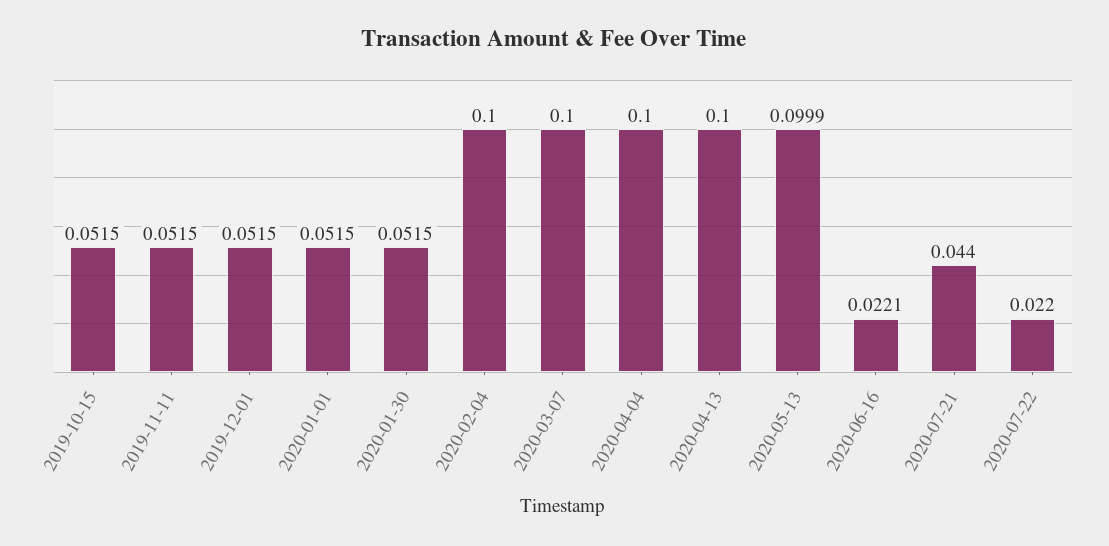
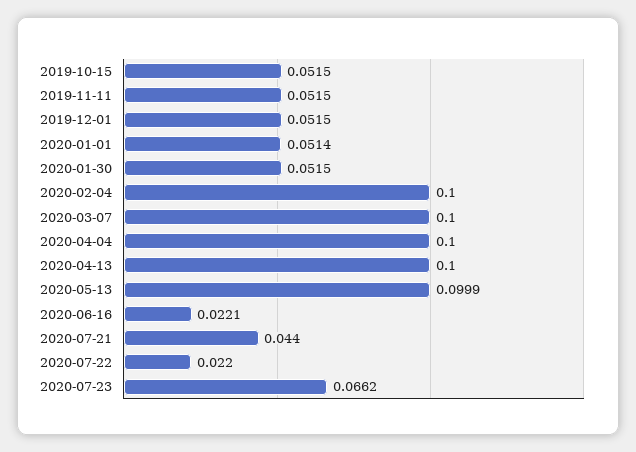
2020-01-01: 0.0515 -> 0.0514
2020-07-23: none -> 0.0662

